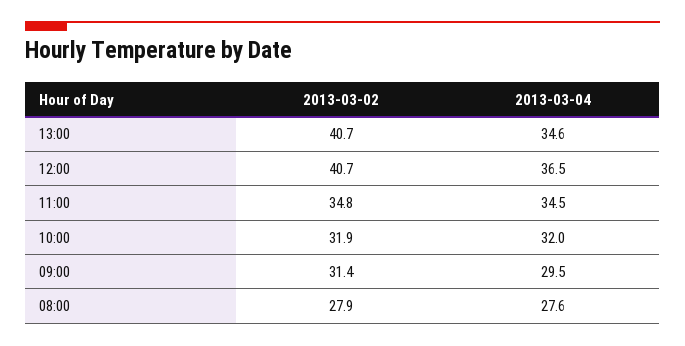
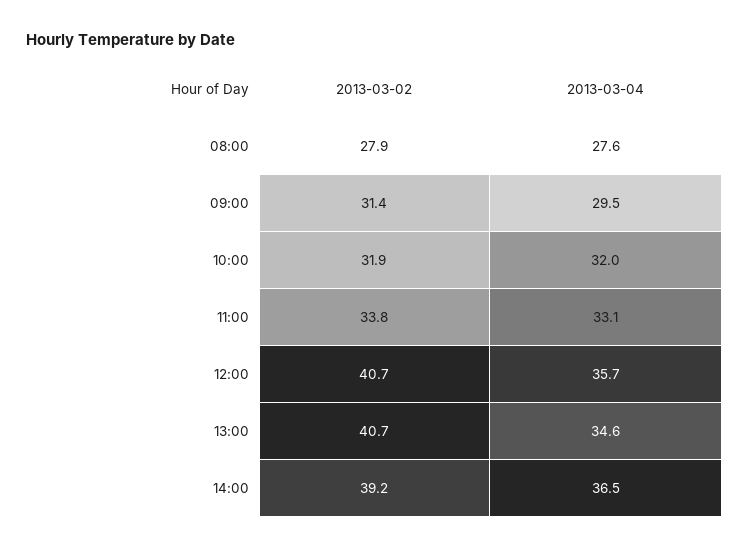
2013-03-04, 12:00: 36.5 -> 35.7
2013-03-02, 11:00: 34.8 -> 33.8
2013-03-04, 11:00: 34.5 -> 33.1
2013-03-02, 14:00: none -> 39.2
2013-03-04, 14:00: none -> 36.5

